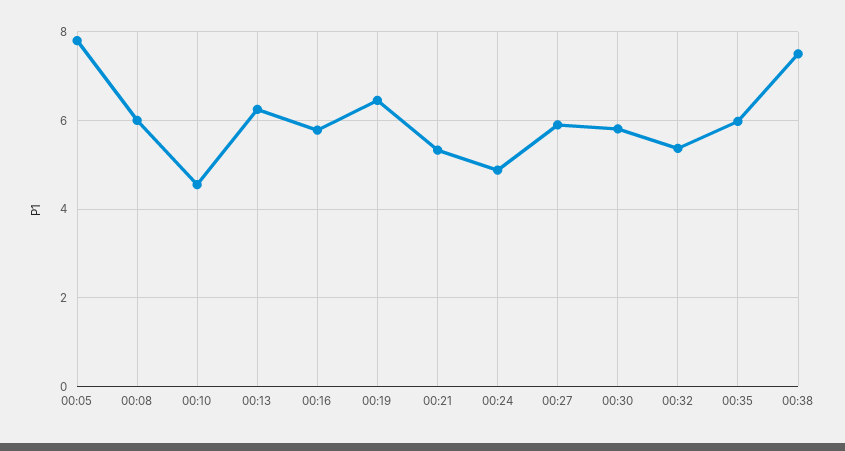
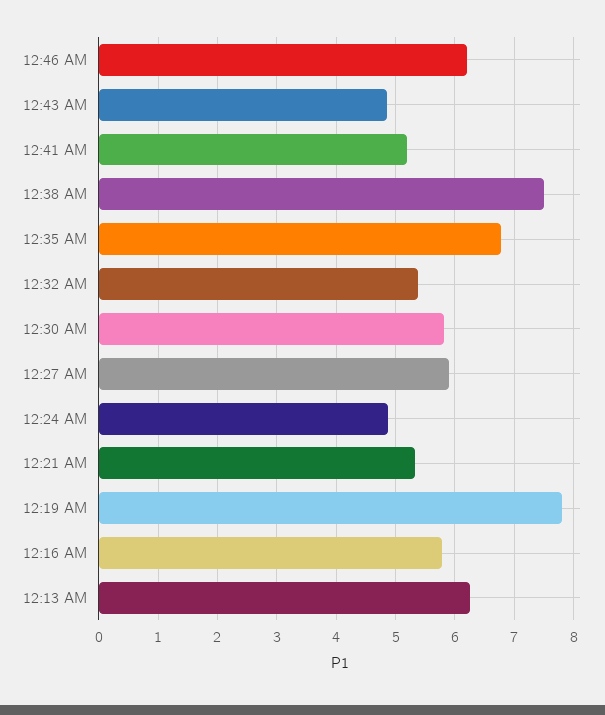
00:05: 7.8 -> none
00:08: 6 -> none
00:10: 4.6 -> none
00:19: 6.4 -> 7.8
00:35: 6 -> 6.8
12:46 AM: none -> 6.2
12:43 AM: none -> 4.8
12:41 AM: none -> 5.2

